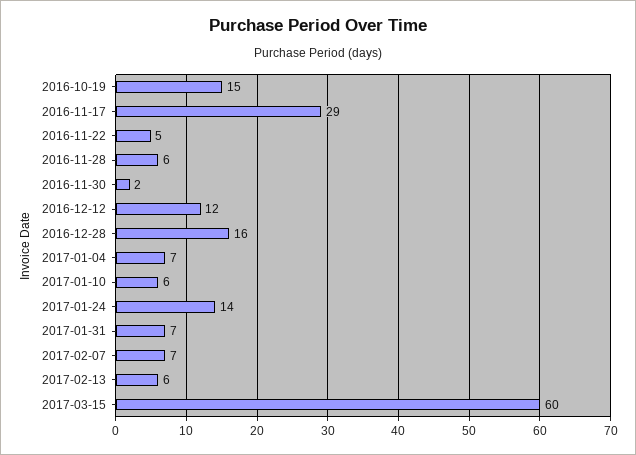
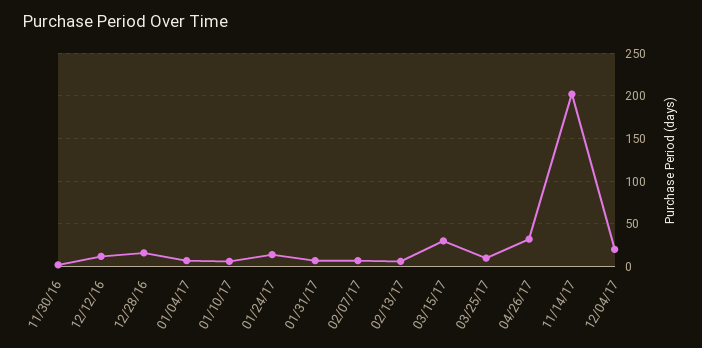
2016-10-19: 15 -> none
2016-11-17: 29 -> none
2016-11-22: 5 -> none
2016-11-28: 6 -> none
2017-03-15: 60 -> 30
03/25/17: none -> 10
04/26/17: none -> 30
11/14/17: none -> 200
12/04/17: none -> 20

